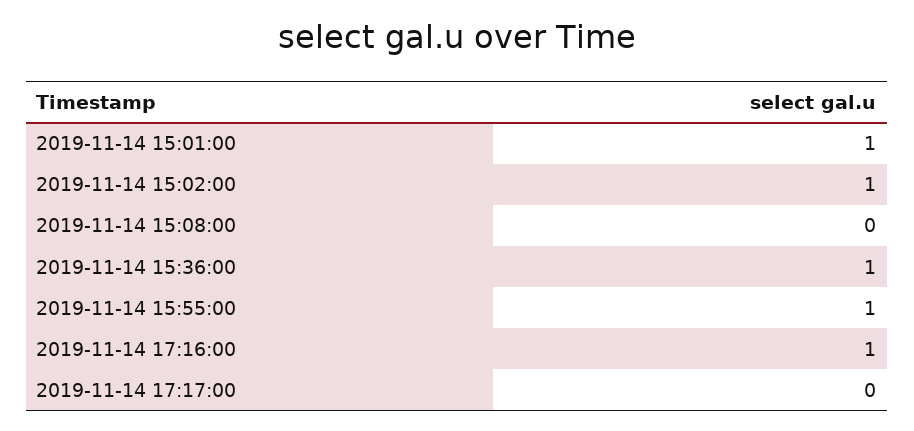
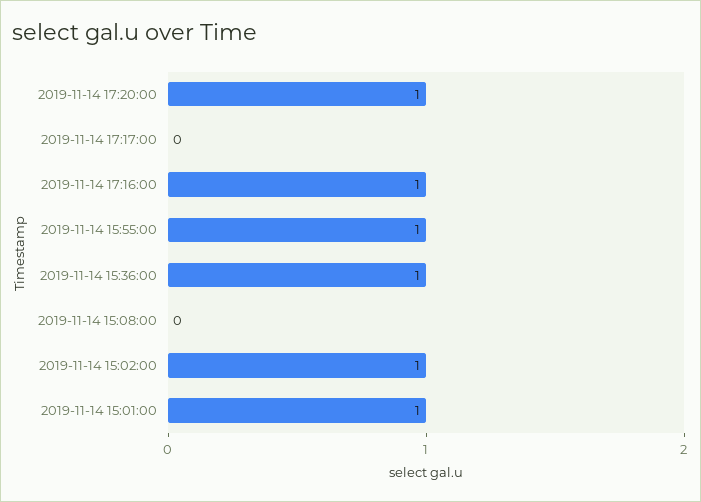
2019-11-14 17:20:00: none -> 1

